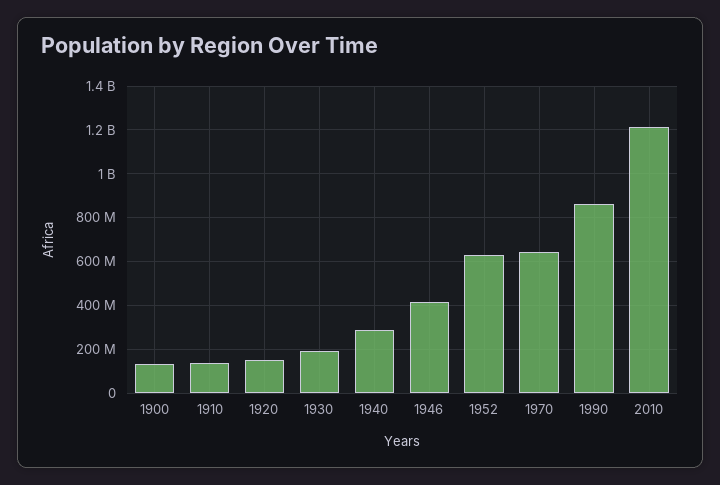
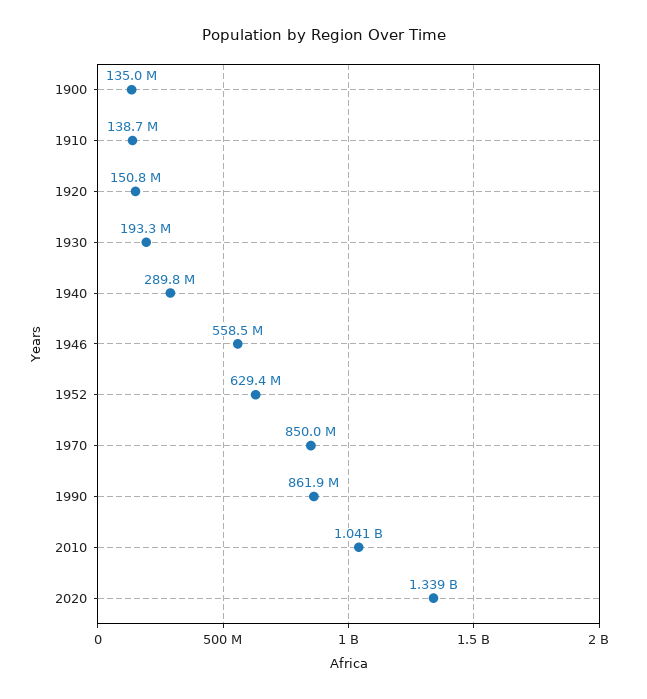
1946: 400000000 -> 558500000
1970: 650000000 -> 850000000
2010: 1200000000 -> 1041000000
2020: none -> 1339000000

